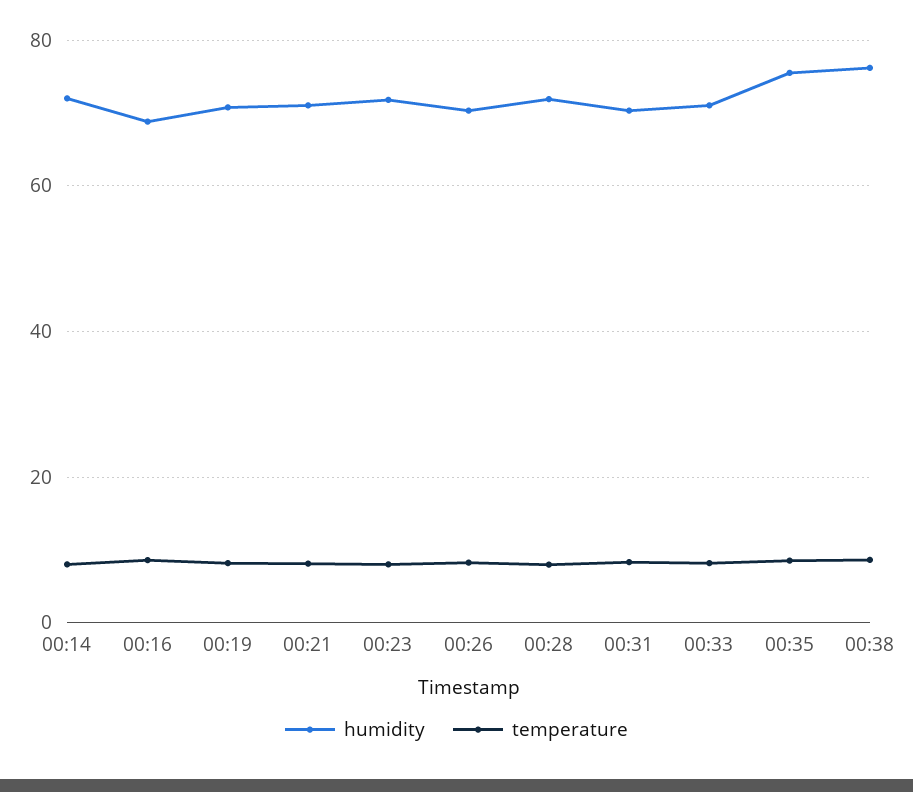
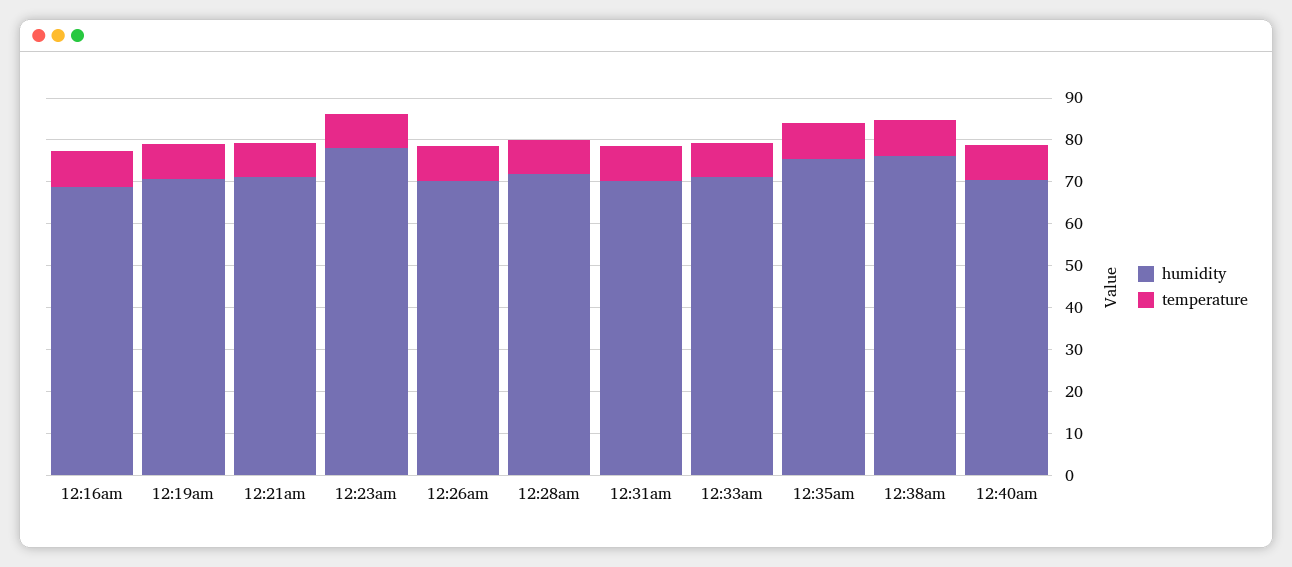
humidity, 00:14: 72 -> none
temperature, 00:14: 8 -> none
humidity, 00:23: 72 -> 78
humidity, 12:40am: none -> 70
temperature, 12:40am: none -> 8

